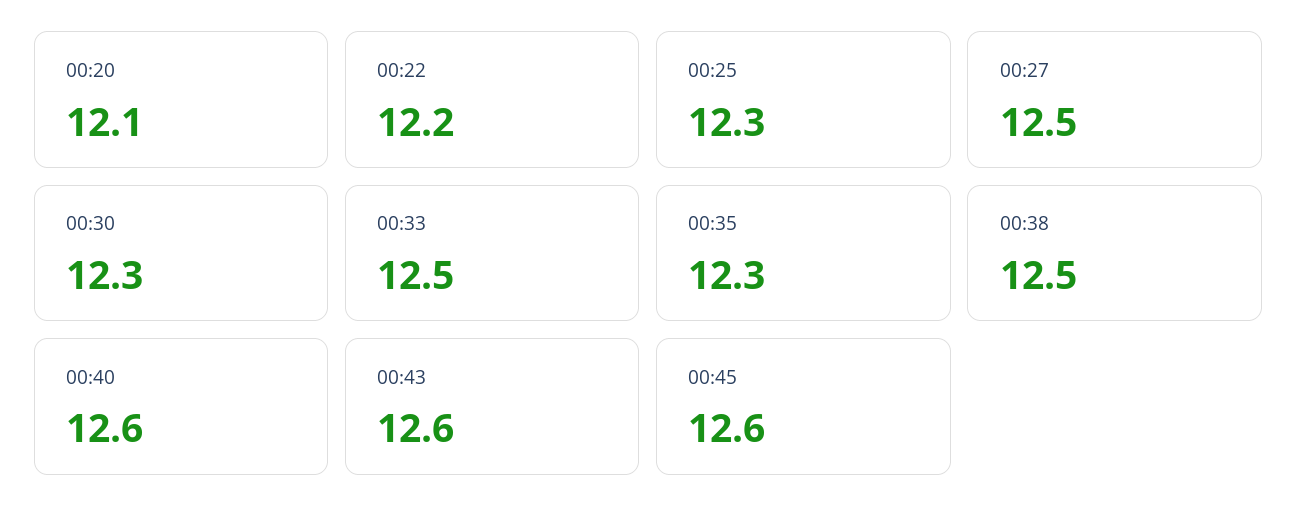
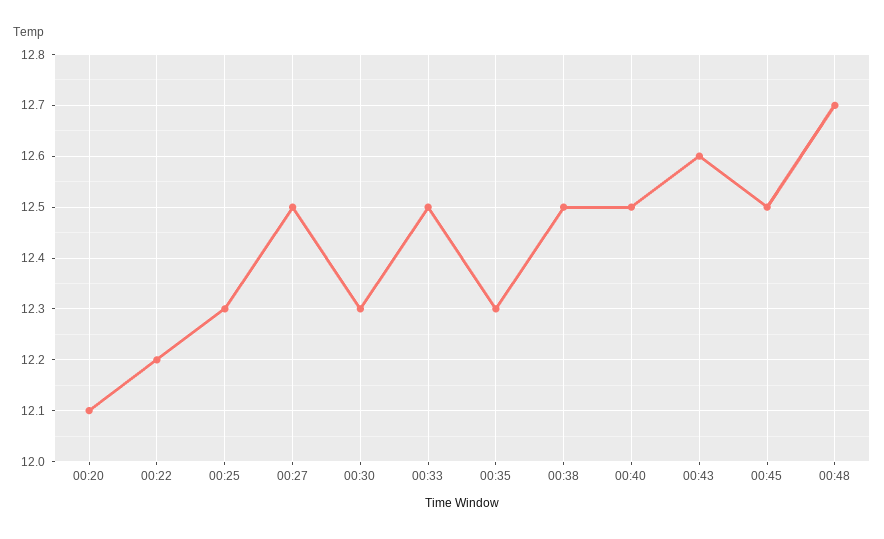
00:40: 12.6 -> 12.5
00:45: 12.6 -> 12.5
00:48: none -> 12.7

